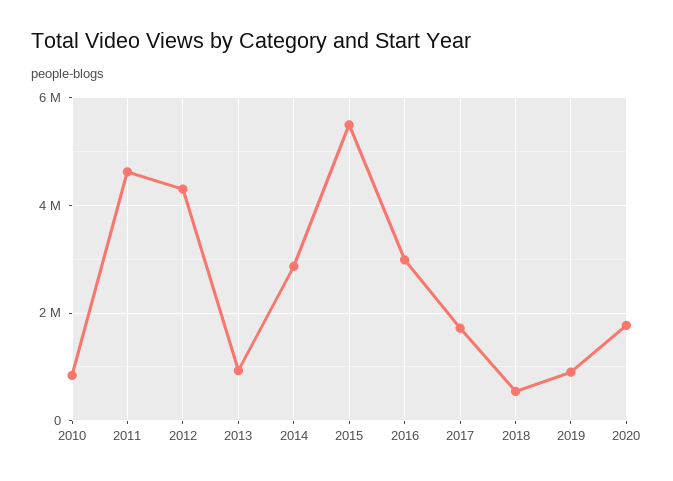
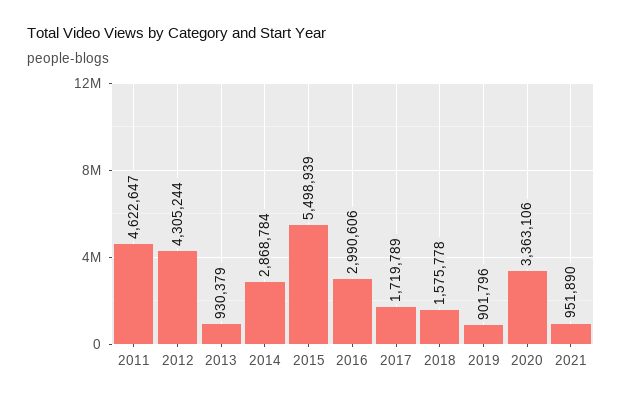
2010: 800000 -> none
2018: 600000 -> 1575778
2020: 1800000 -> 3363106
2021: none -> 951890

